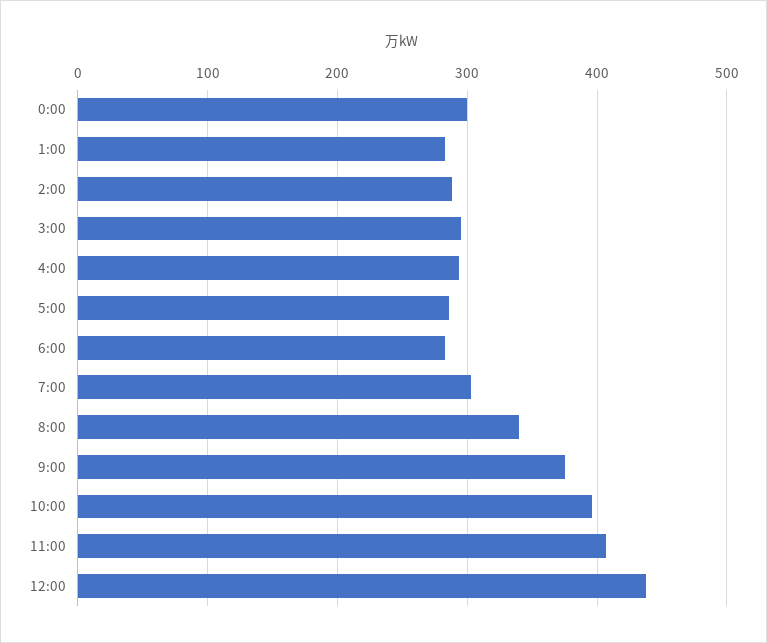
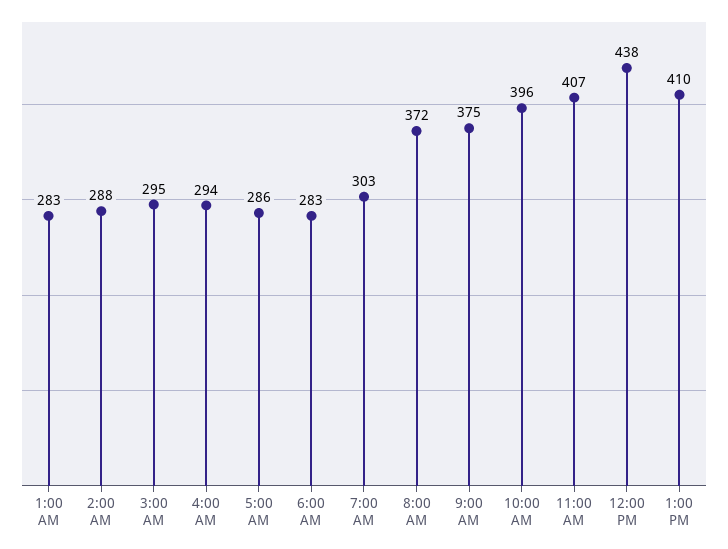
0:00: 300 -> none
8:00: 340 -> 372
1:00 PM: none -> 410

